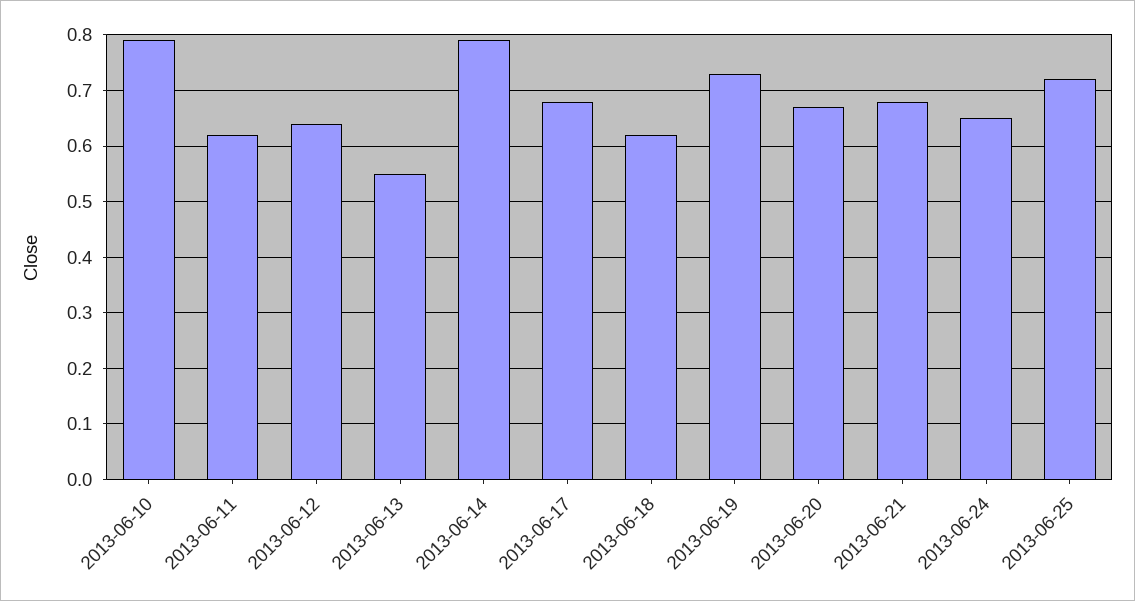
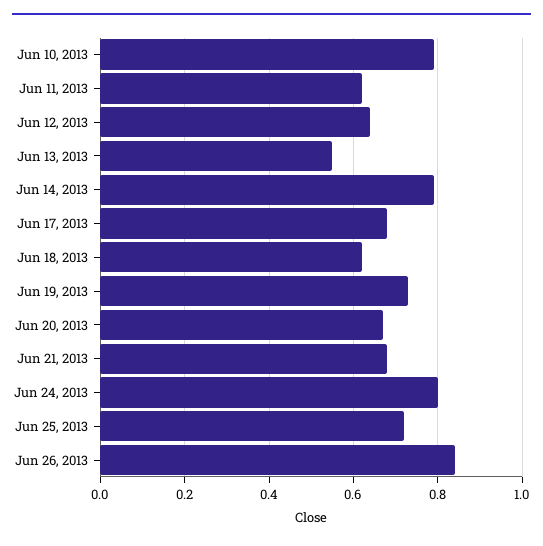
2013-06-24: 0.65 -> 0.8
Jun 26, 2013: none -> 0.85

